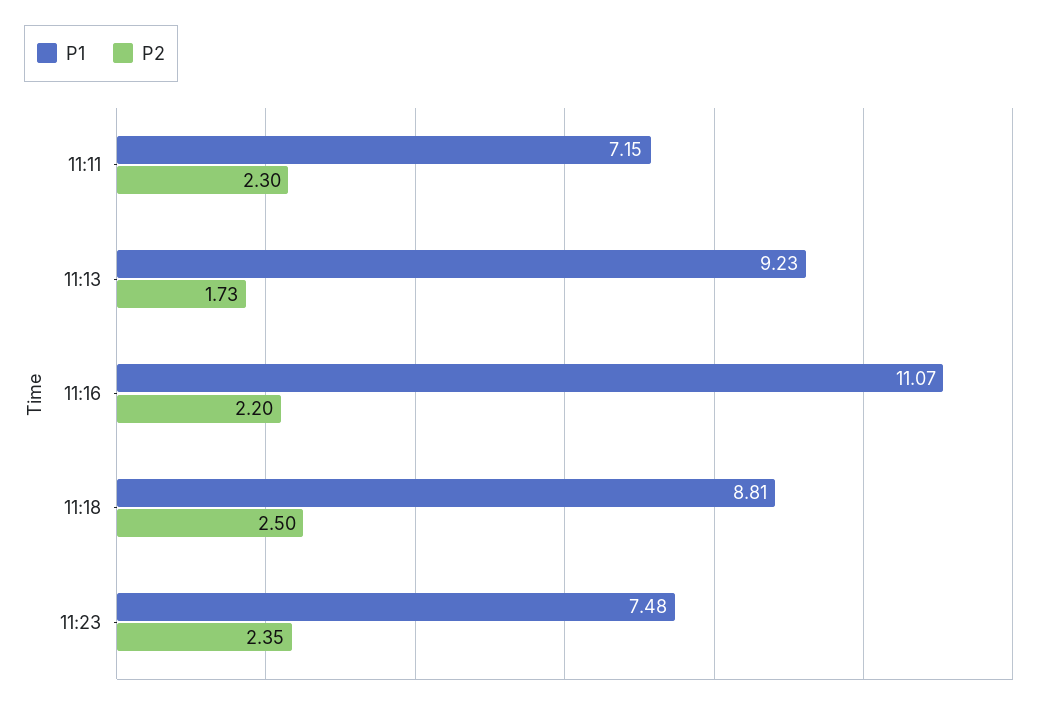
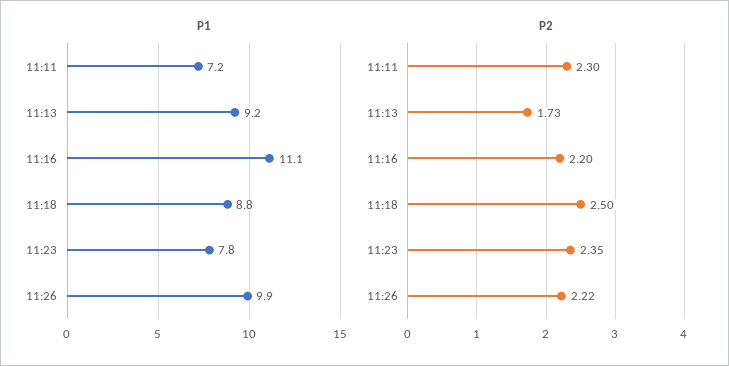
P1, 11:23: 7.48 -> 7.8
P1, 11:26: none -> 9.9
P2, 11:26: none -> 2.22

